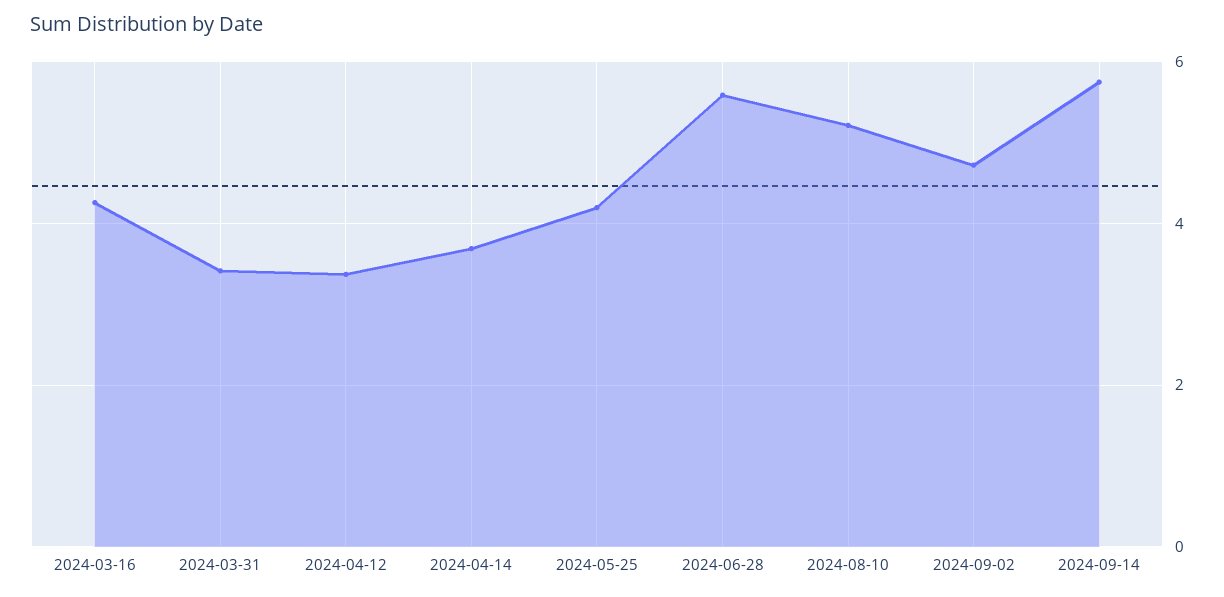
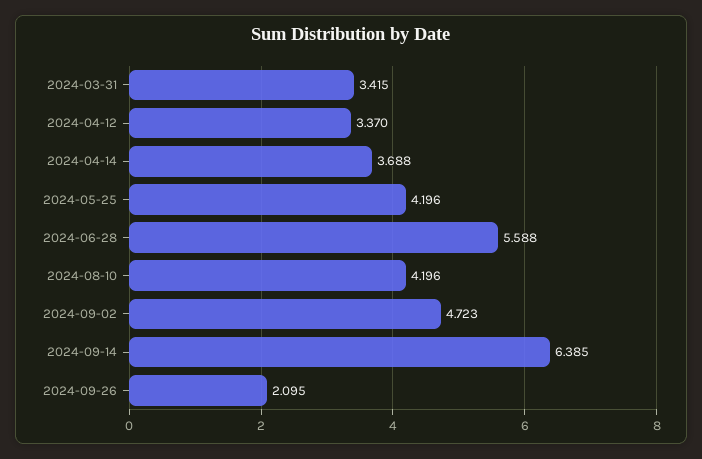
2024-03-16: 4.2 -> none
2024-08-10: 5.2 -> 4.196
2024-09-14: 5.8 -> 6.385
2024-09-26: none -> 2.095

